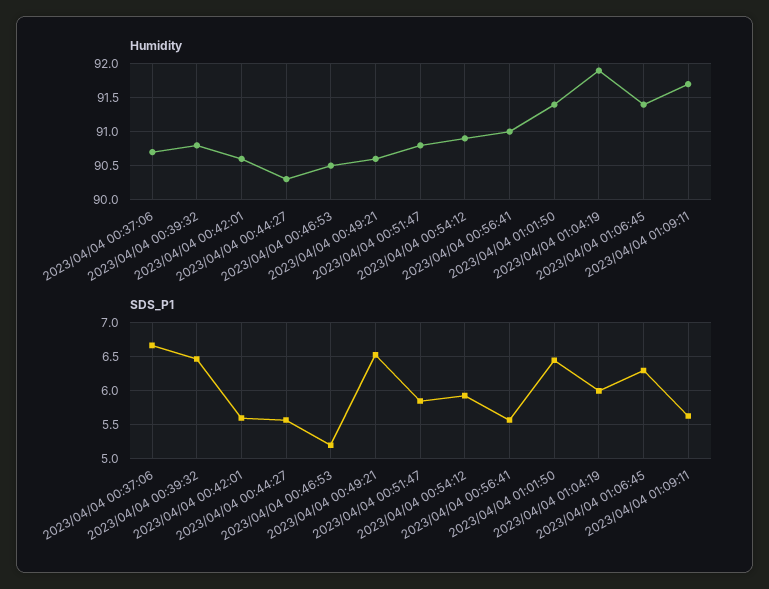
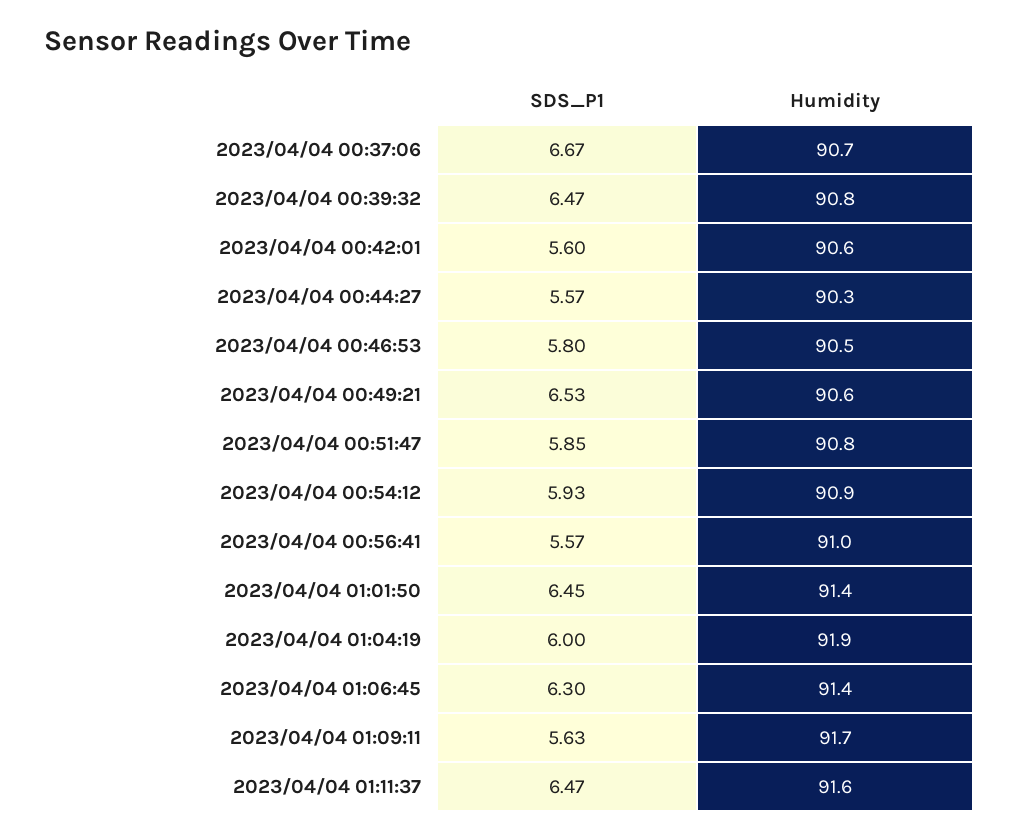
SDS_P1, 2023/04/04 00:46:53: 5.2 -> 5.8
SDS_P1, 2023/04/04 01:11:37: none -> 6.47
Humidity, 2023/04/04 01:11:37: none -> 91.6

